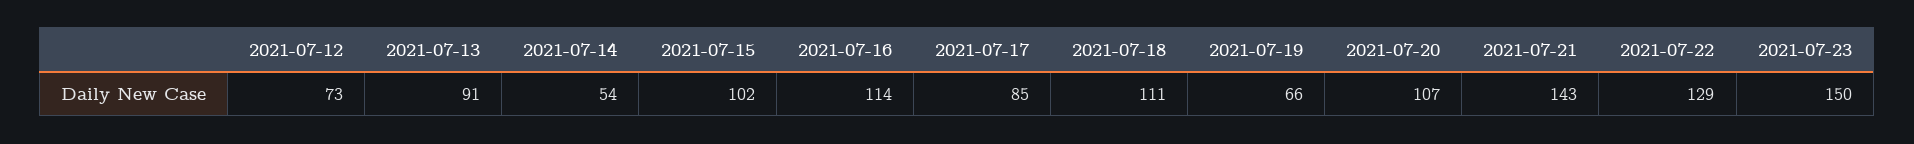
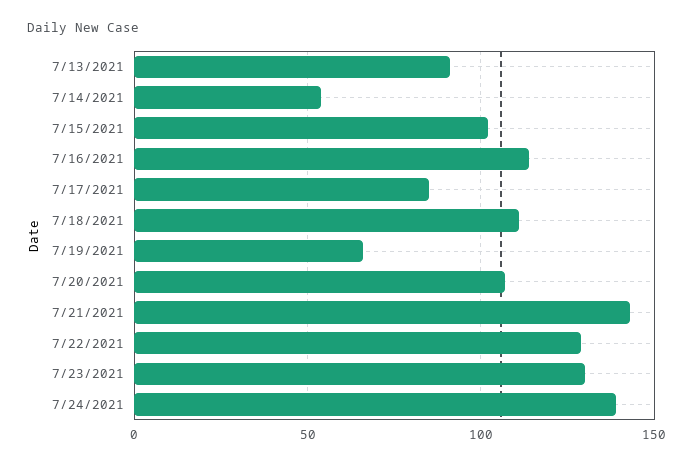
2021-07-12: 73 -> none
2021-07-23: 150 -> 130
7/24/2021: none -> 140

